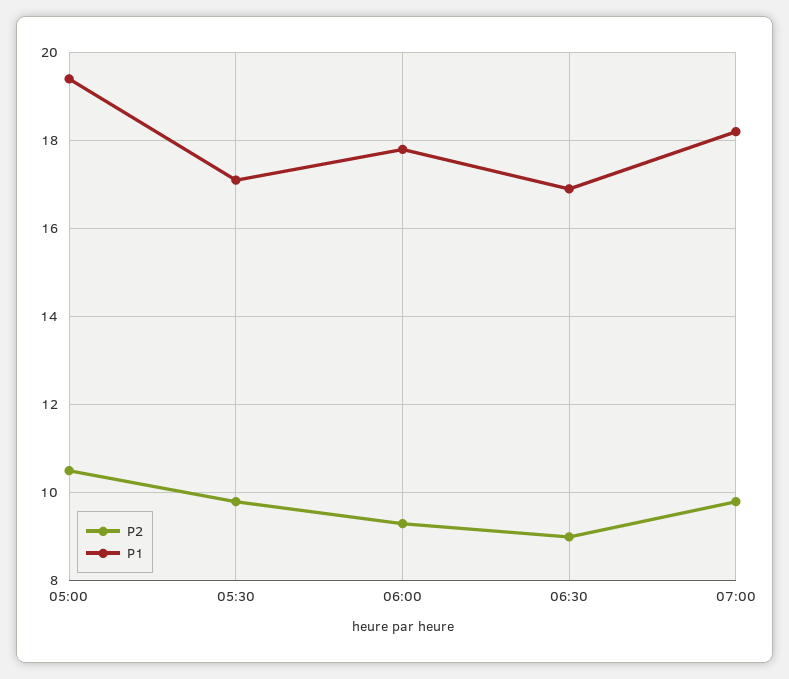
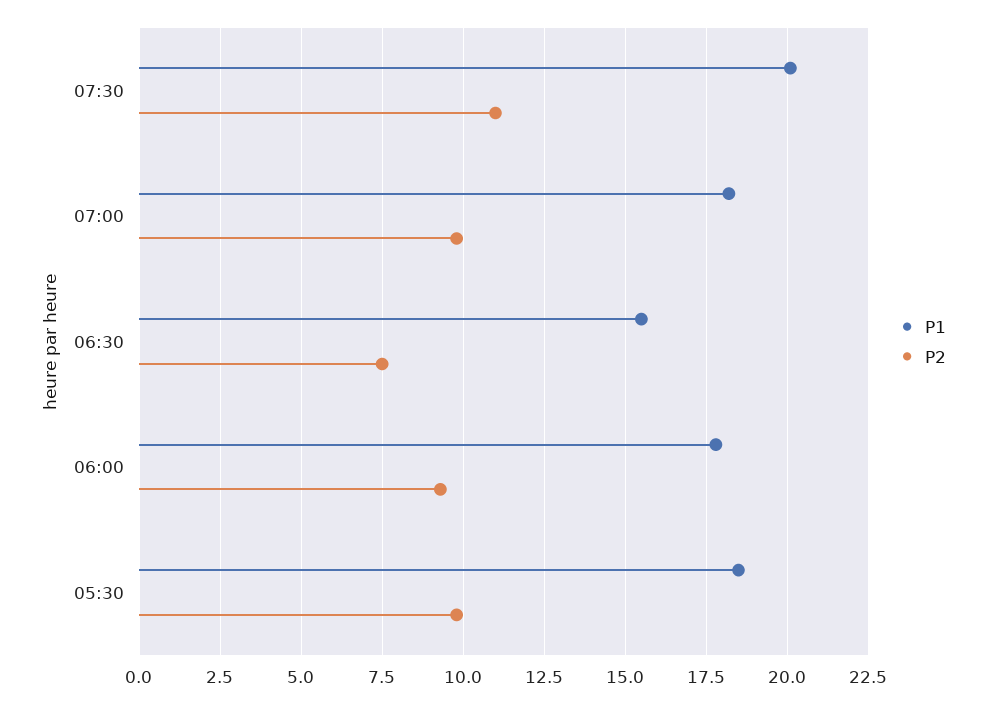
P2, 05:00: 10.5 -> none
P1, 05:00: 19.5 -> none
P1, 05:30: 17 -> 18.5
P2, 06:30: 9 -> 7.5
P1, 06:30: 17 -> 15.5
P1, 07:30: none -> 20
P2, 07:30: none -> 11

